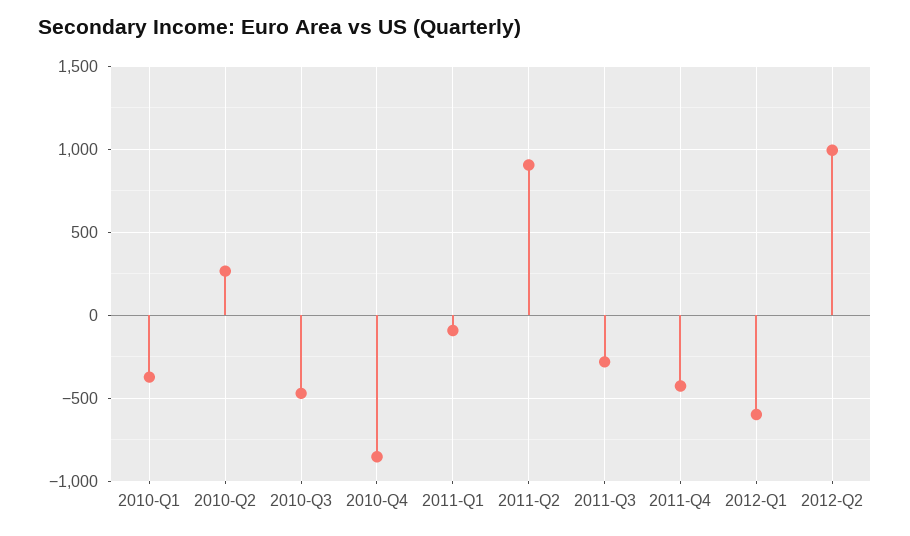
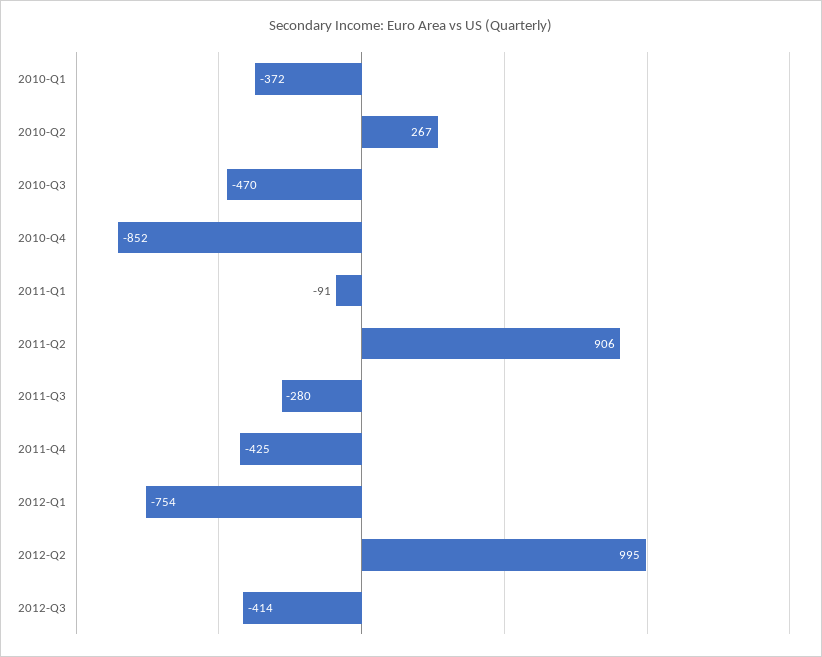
2012-Q1: -600 -> -754
2012-Q3: none -> -414

